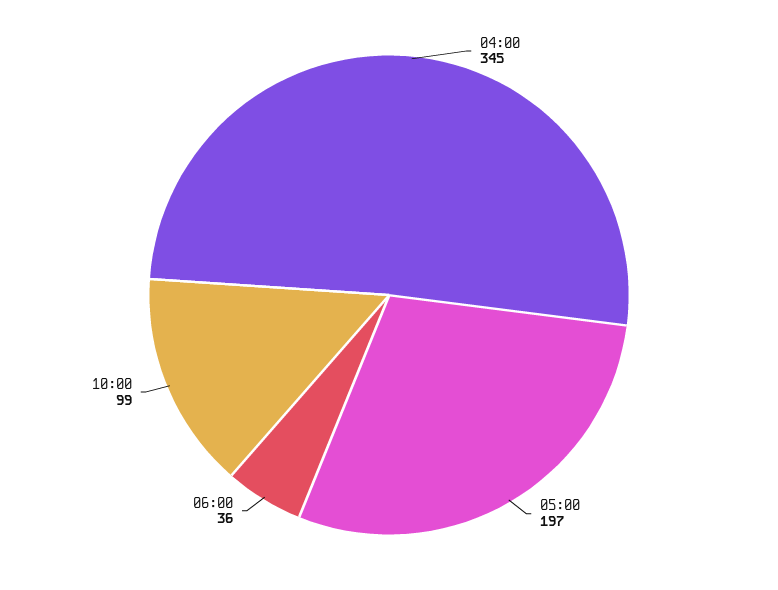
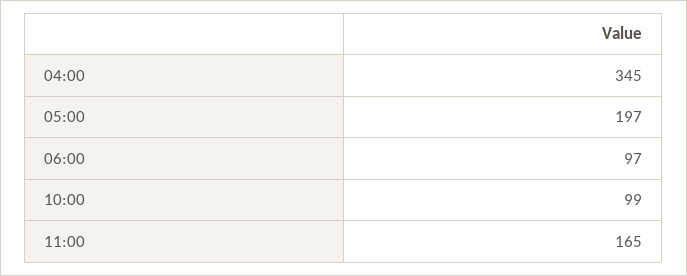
06:00: 36 -> 97
11:00: none -> 165

